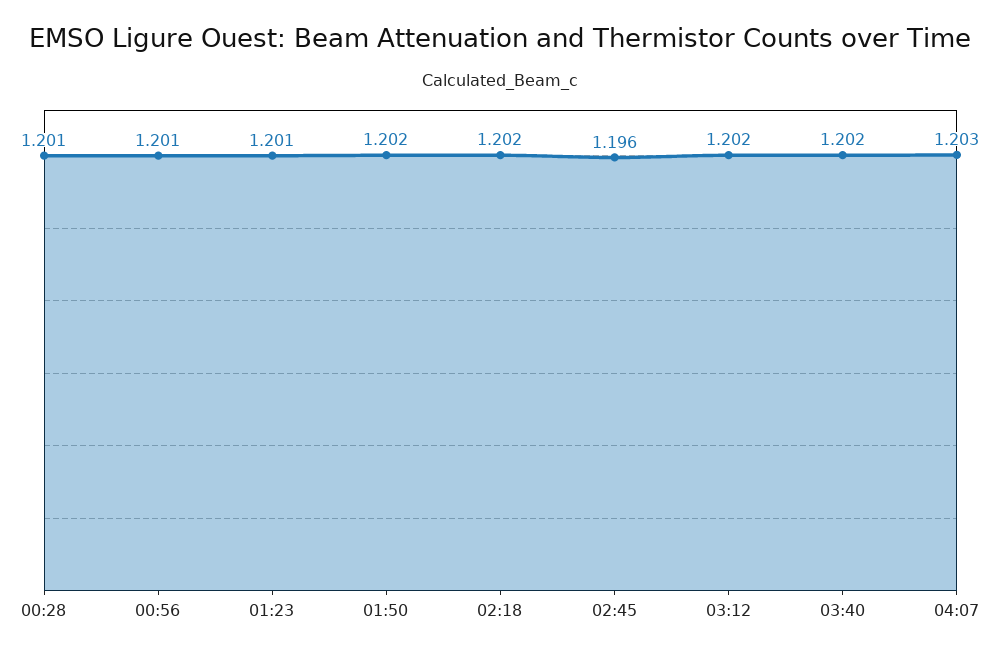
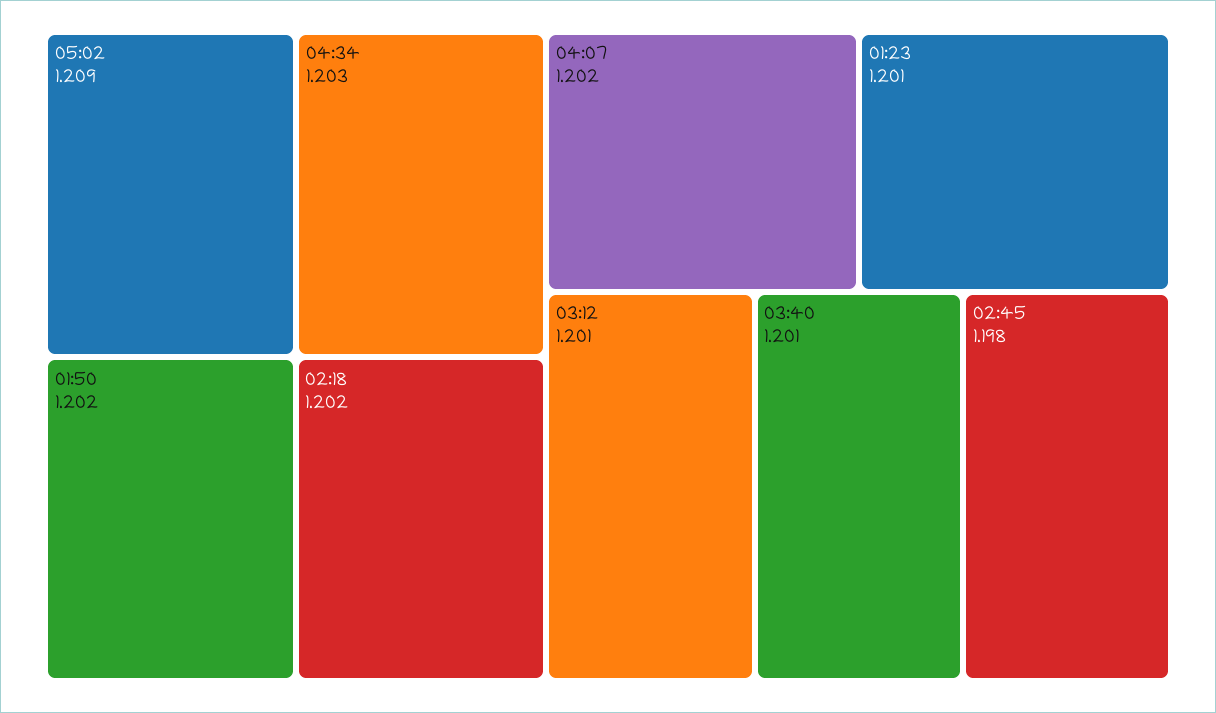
00:28: 1.201 -> none
00:56: 1.201 -> none
02:45: 1.196 -> 1.198
03:12: 1.202 -> 1.201
03:40: 1.202 -> 1.201
04:07: 1.203 -> 1.202
05:02: none -> 1.209
04:34: none -> 1.203

